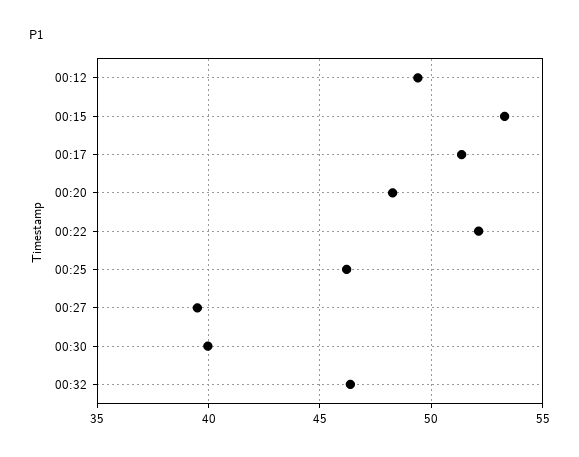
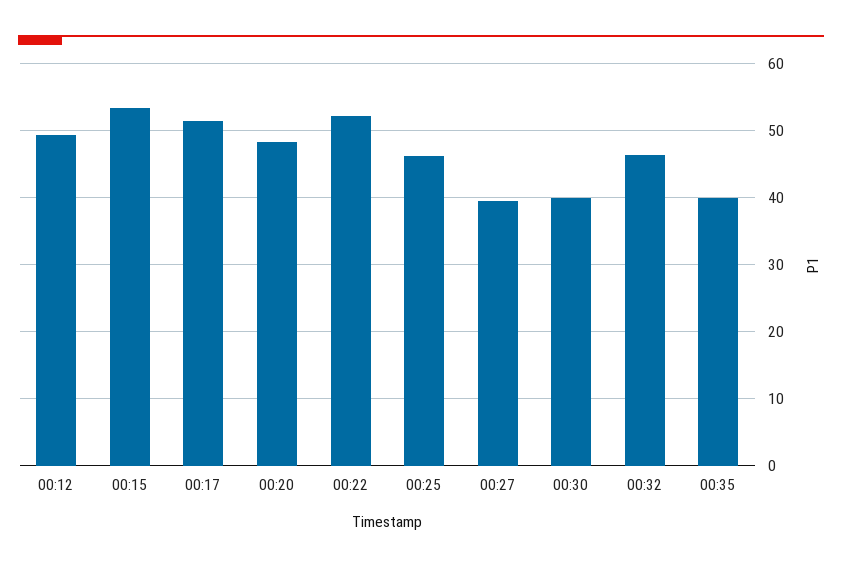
00:35: none -> 40

